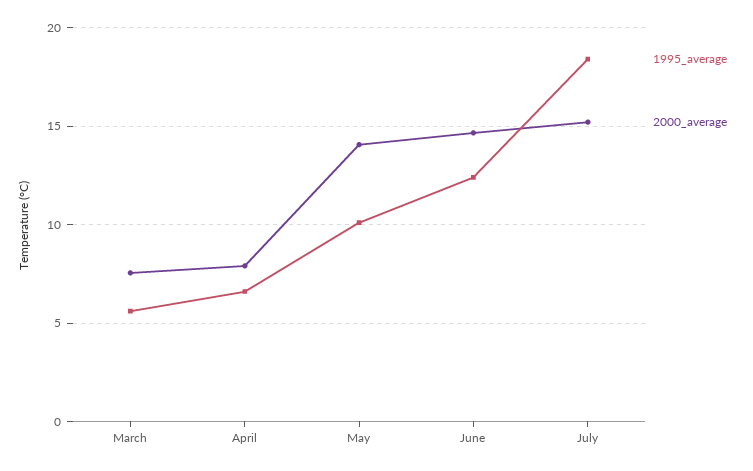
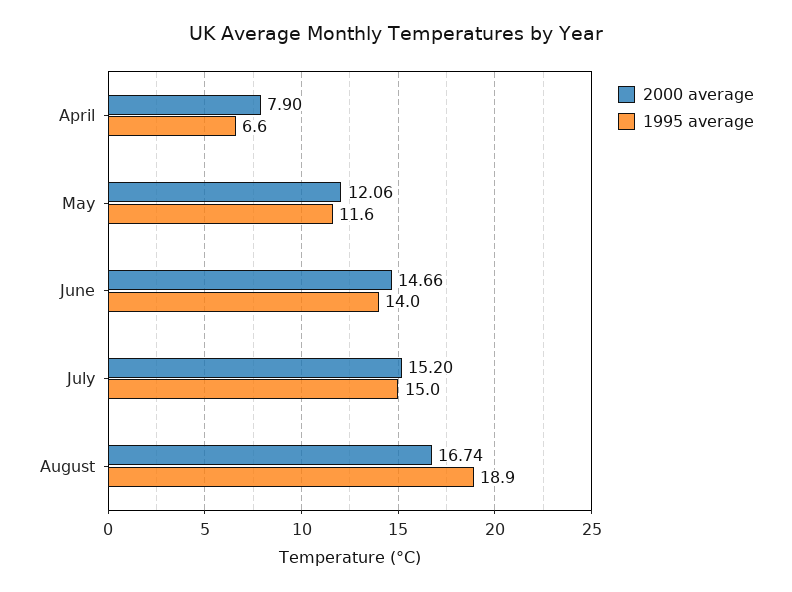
1995_average, March: 5.5 -> none
2000_average, March: 7.5 -> none
1995_average, May: 10 -> 11.6
2000_average, May: 14 -> 12.06
1995_average, June: 12.5 -> 14
1995_average, July: 18.5 -> 15
2000_average, August: none -> 16.74
1995_average, August: none -> 18.9

